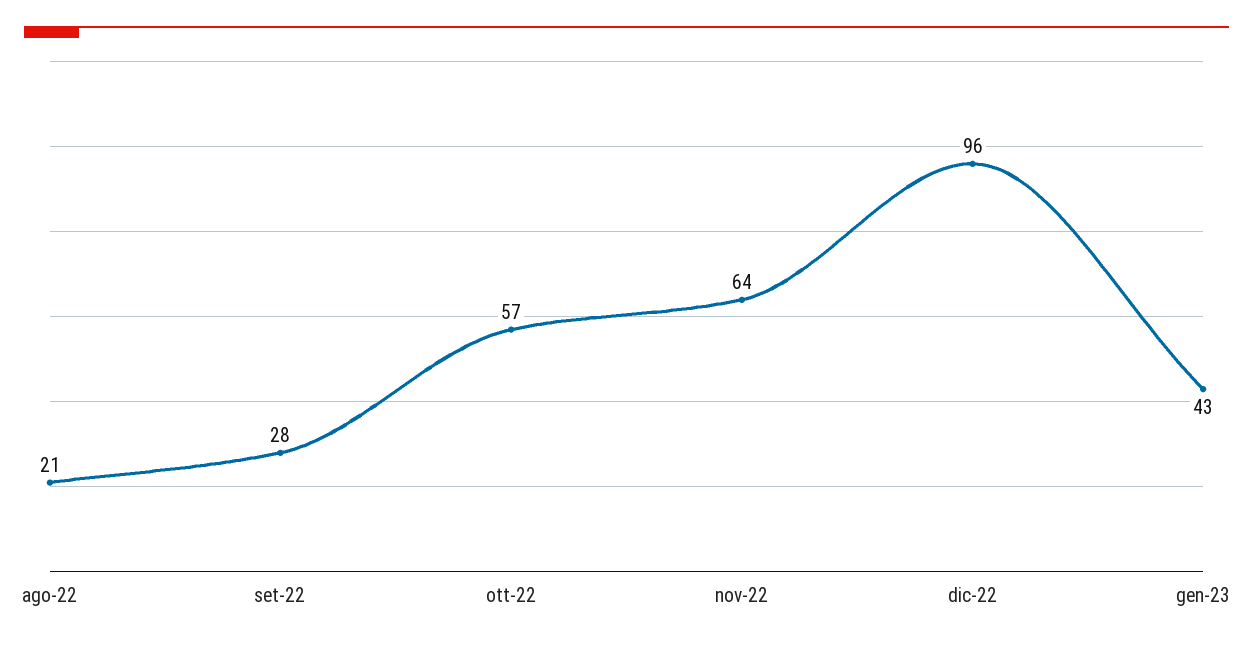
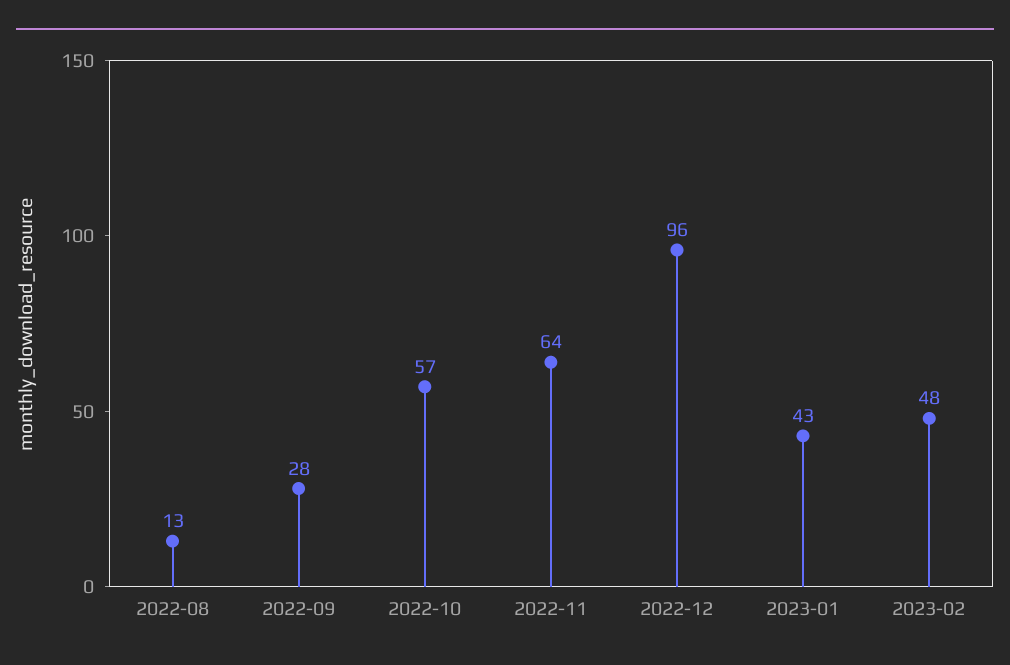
ago-22: 21 -> 13
2023-02: none -> 48

